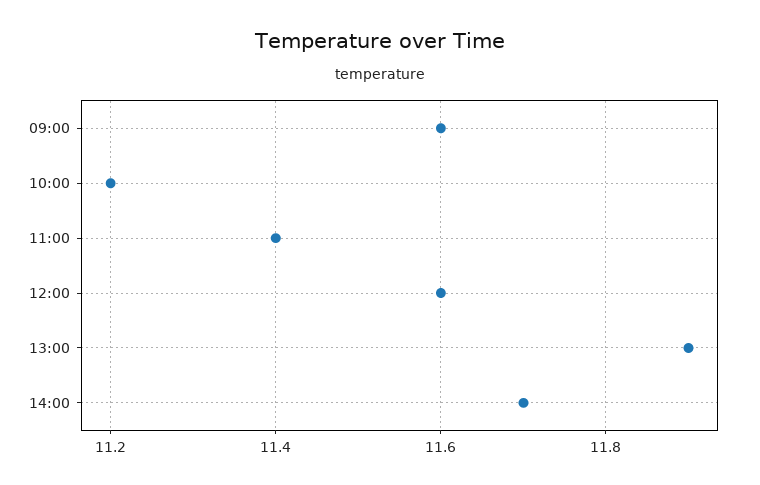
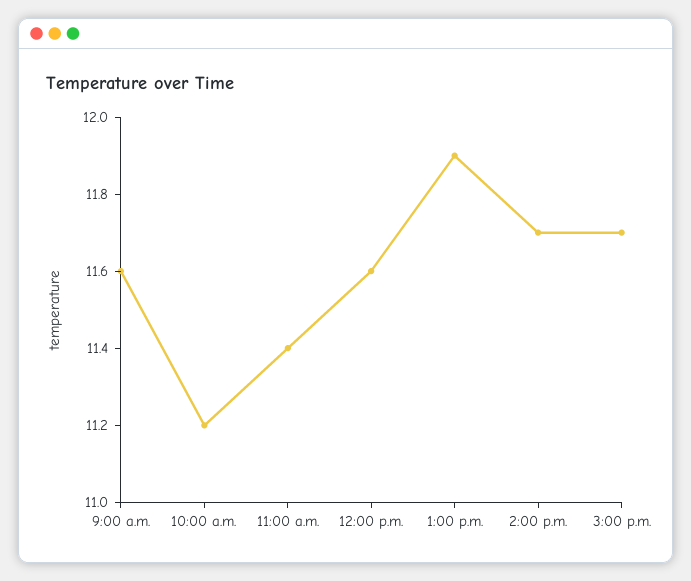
3:00 p.m.: none -> 11.7

